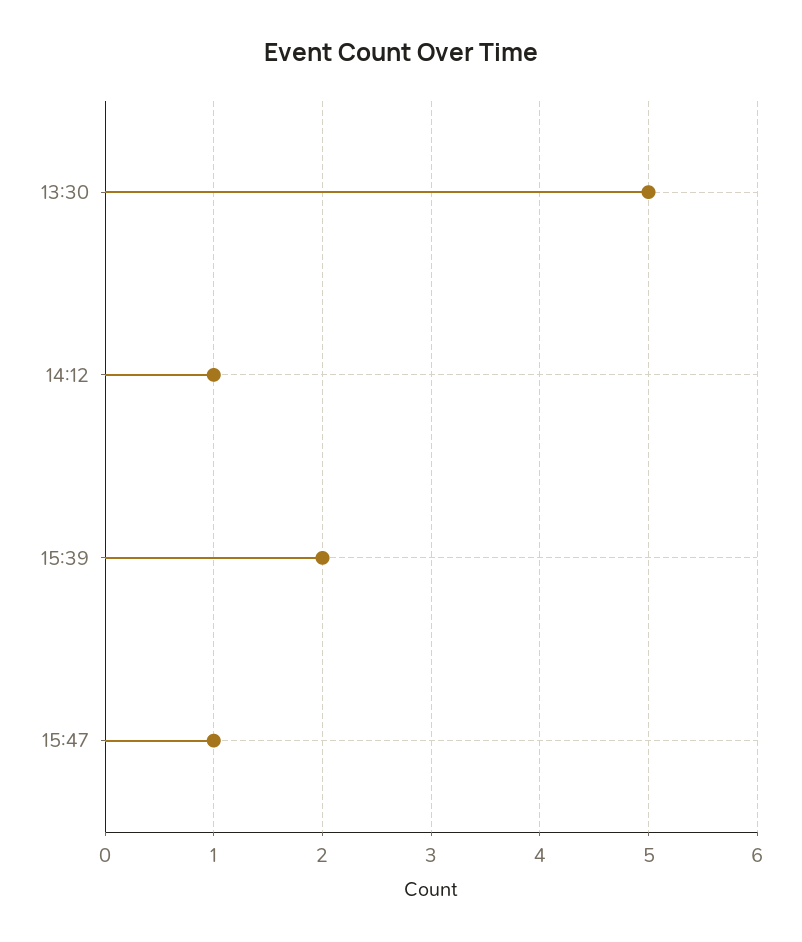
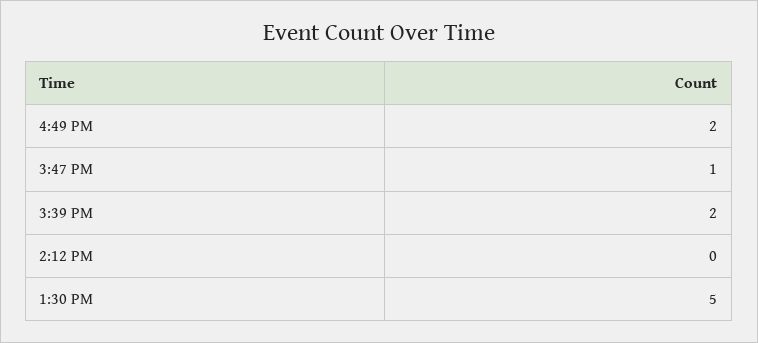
14:12: 1 -> 0
4:49 PM: none -> 2

